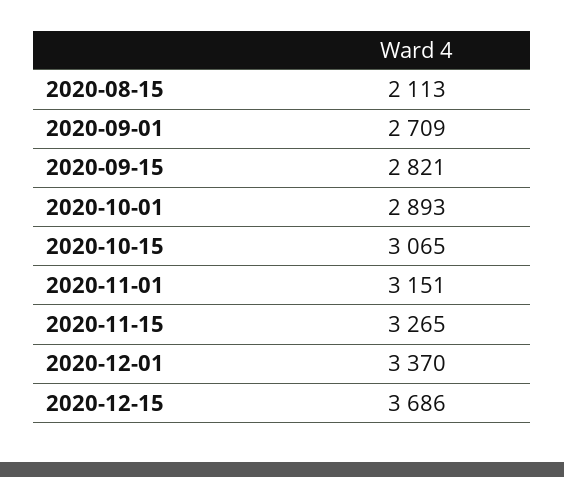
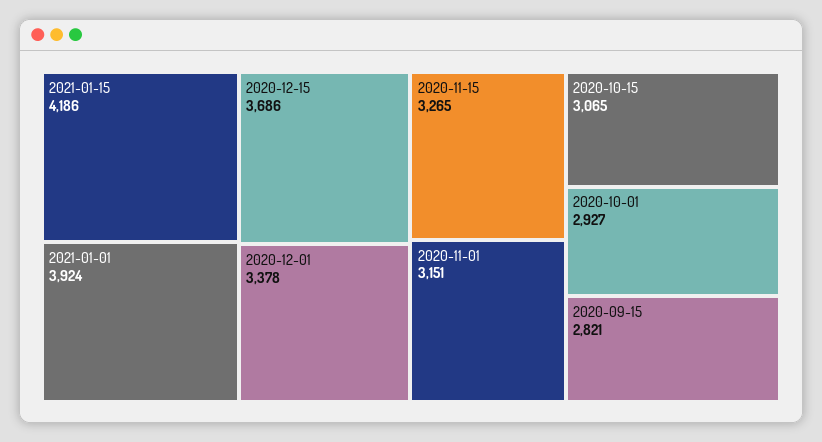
2020-08-15: 2113 -> none
2020-09-01: 2709 -> none
2020-10-01: 2893 -> 2927
2020-12-01: 3370 -> 3378
2021-01-15: none -> 4186
2021-01-01: none -> 3924

